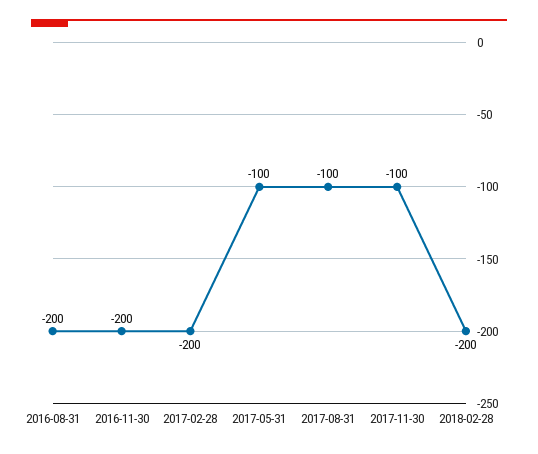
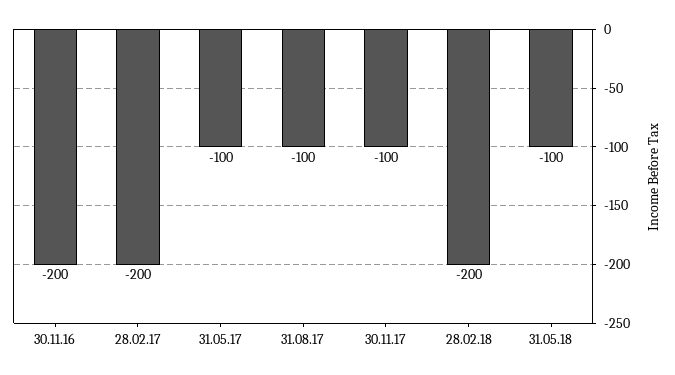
2016-08-31: -200 -> none
31.05.18: none -> -100

